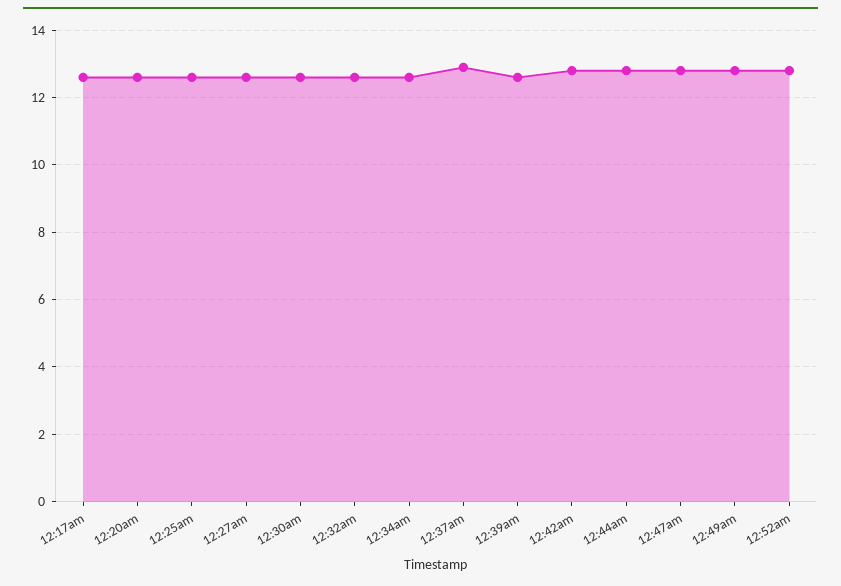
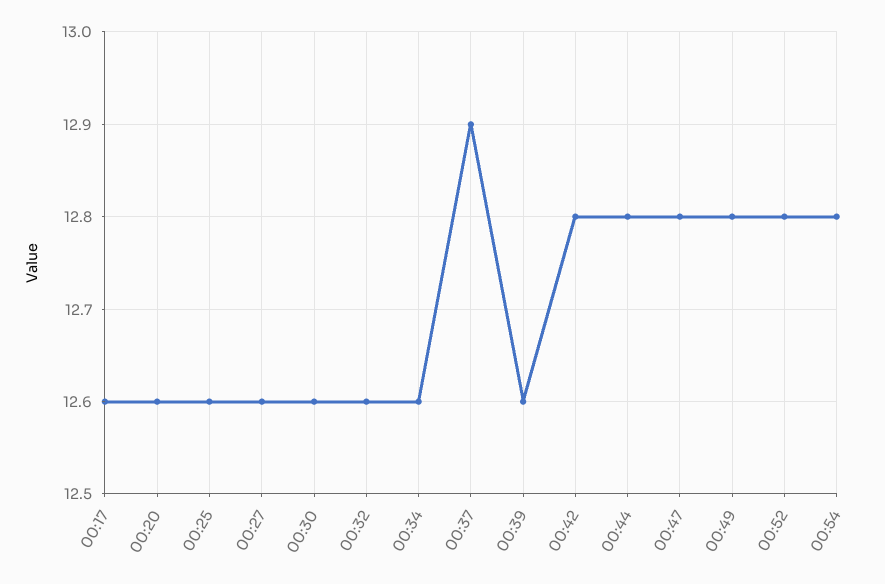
00:54: none -> 12.8

